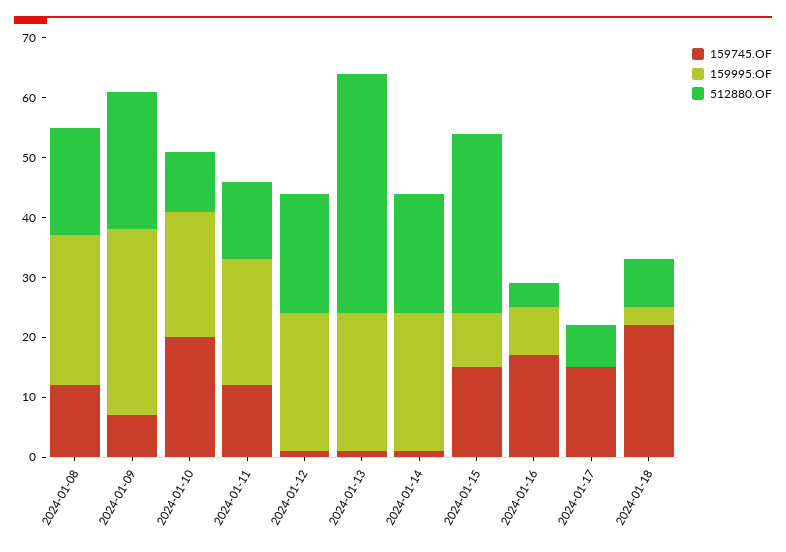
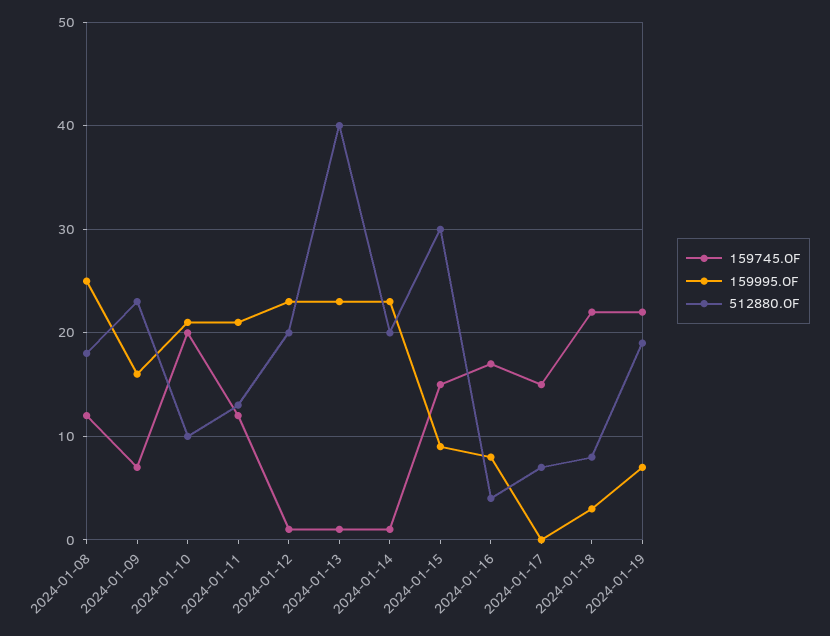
159995.OF, 2024-01-09: 30 -> 16
159745.OF, 2024-01-19: none -> 22
159995.OF, 2024-01-19: none -> 7
512880.OF, 2024-01-19: none -> 19

